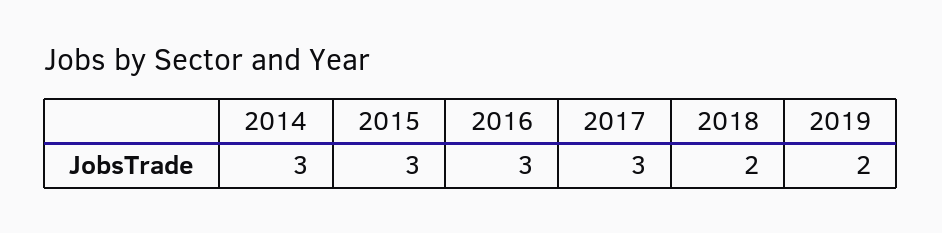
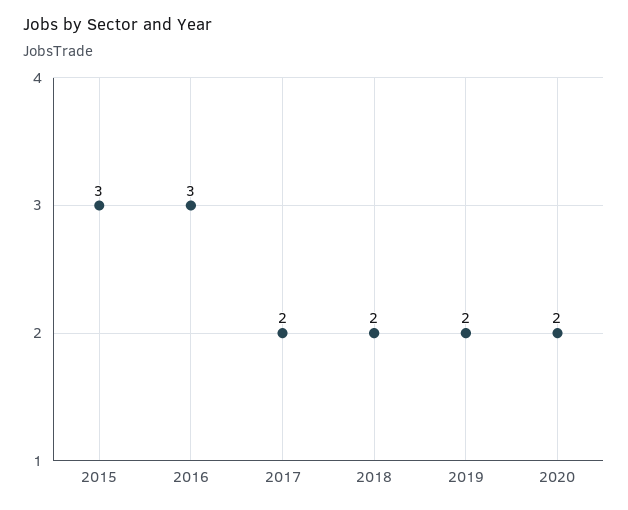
2014: 3 -> none
2017: 3 -> 2
2020: none -> 2

